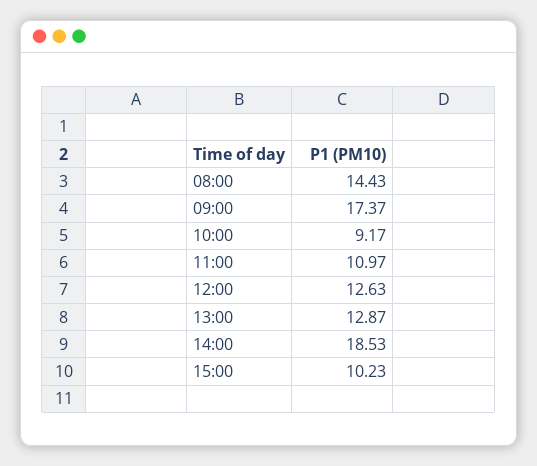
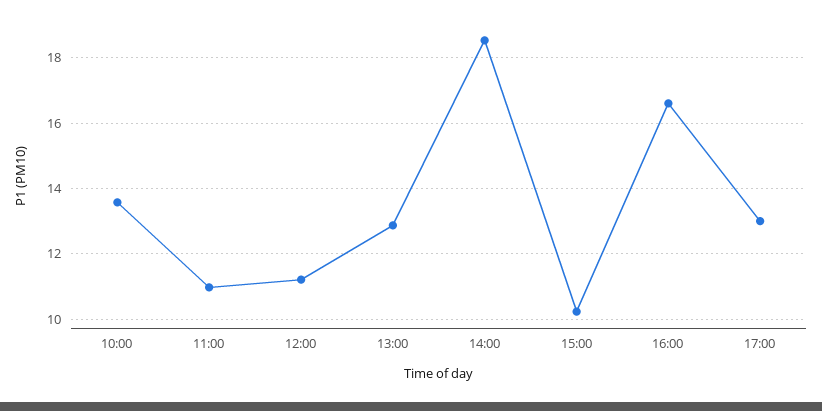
08:00: 14.43 -> none
09:00: 17.37 -> none
10:00: 9.17 -> 13.6
12:00: 12.63 -> 11.2
16:00: none -> 16.6
17:00: none -> 13

